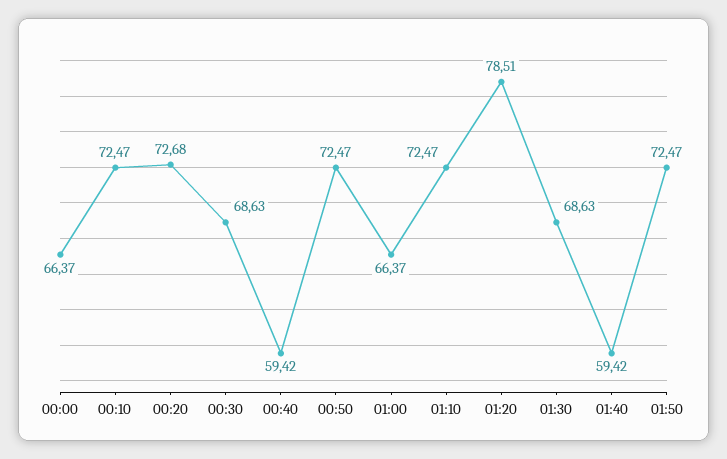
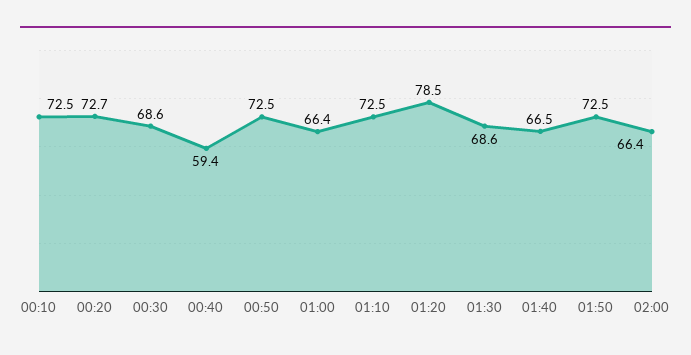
00:00: 66.37 -> none
01:40: 59.42 -> 66.5
02:00: none -> 66.4

